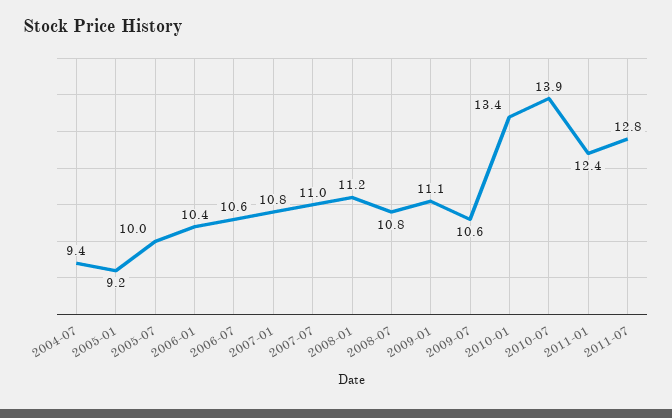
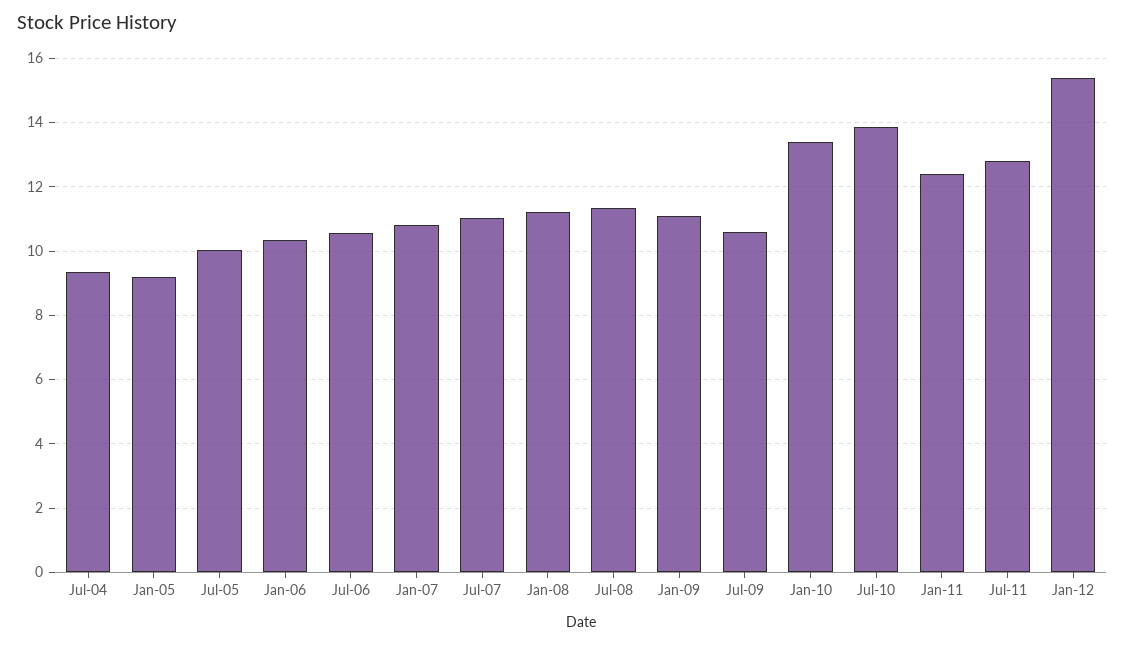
2008-07: 10.8 -> 11.4
Jan-12: none -> 15.4

